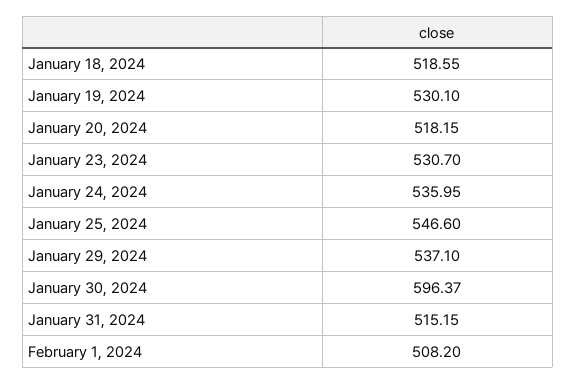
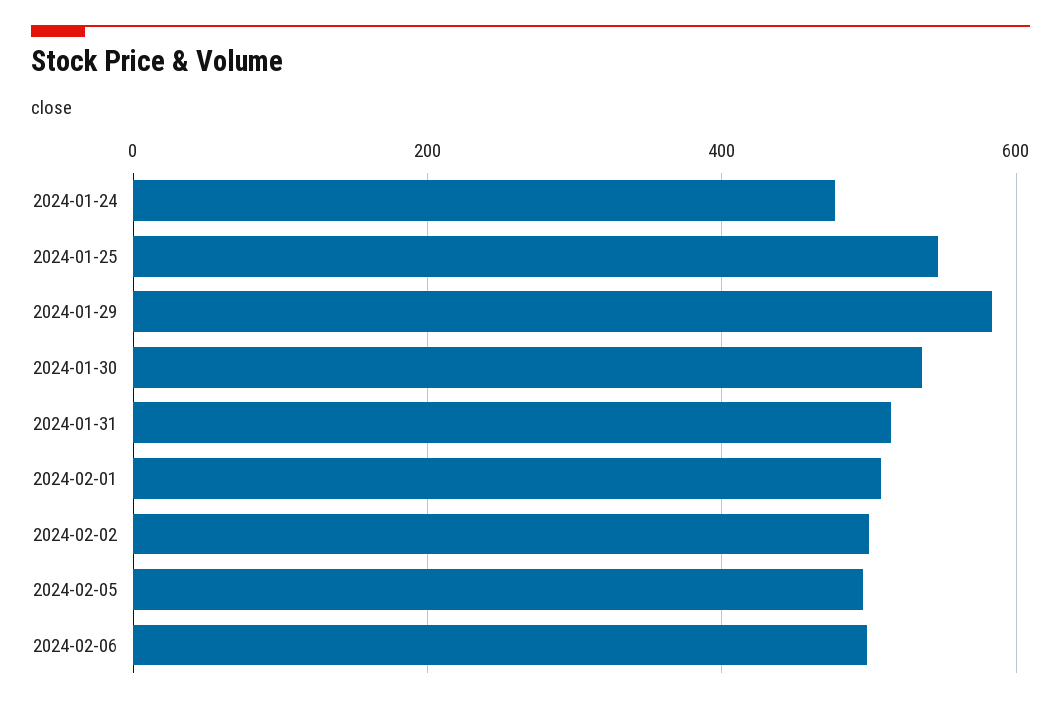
January 18, 2024: 518.55 -> none
January 19, 2024: 530.1 -> none
January 20, 2024: 518.15 -> none
January 23, 2024: 530.7 -> none
January 24, 2024: 535.95 -> 480
January 29, 2024: 537.1 -> 580
January 30, 2024: 596.37 -> 540
2024-02-02: none -> 500
2024-02-05: none -> 500
2024-02-06: none -> 500

